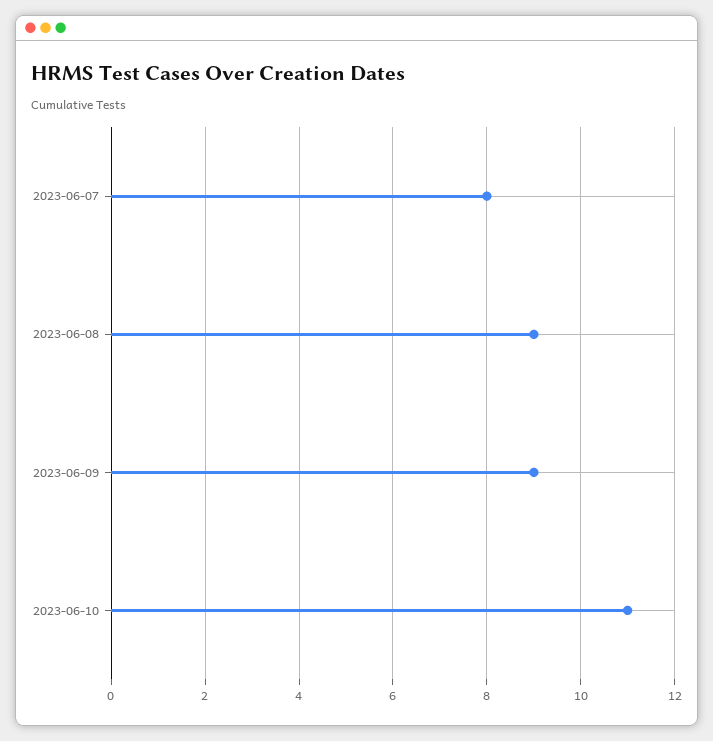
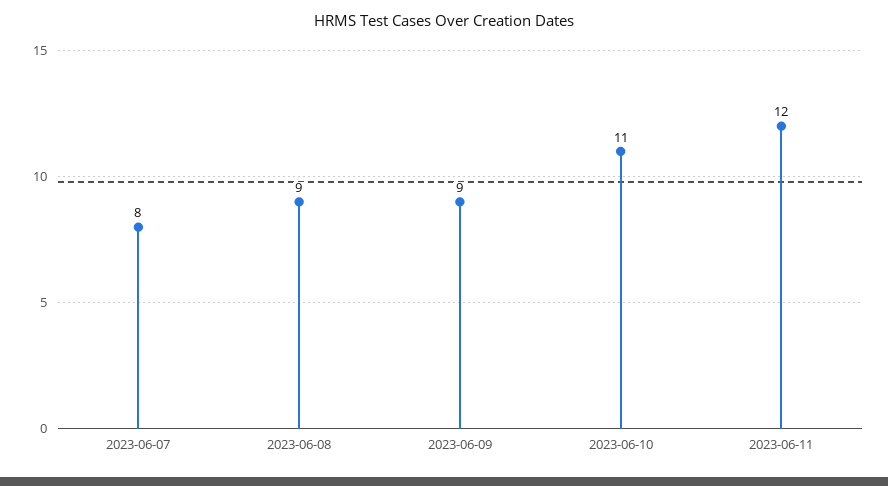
2023-06-11: none -> 12

